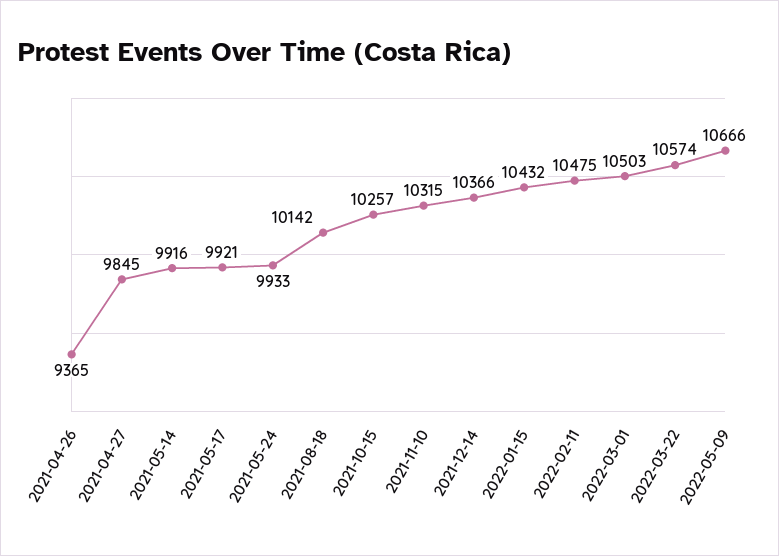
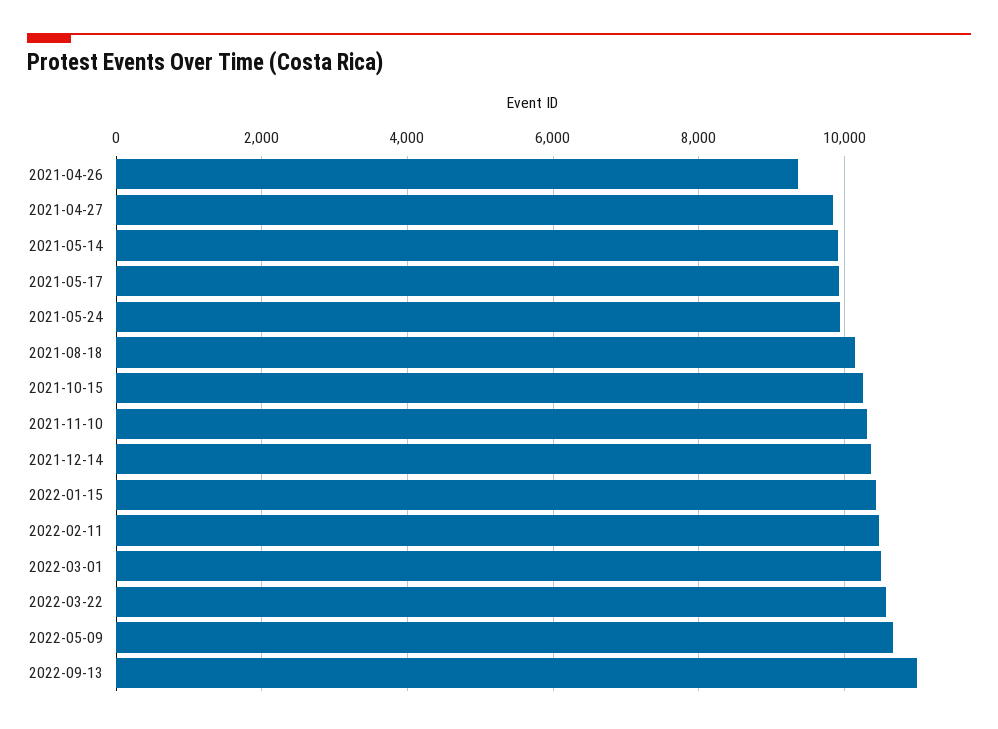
2022-09-13: none -> 11000

